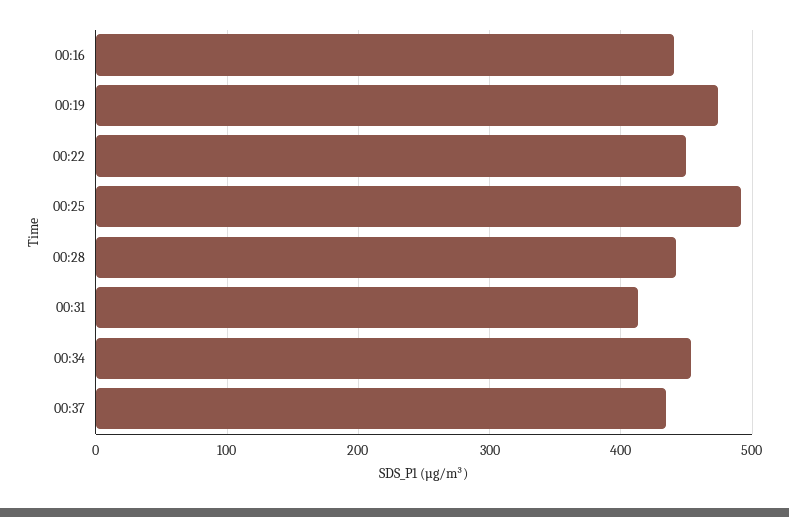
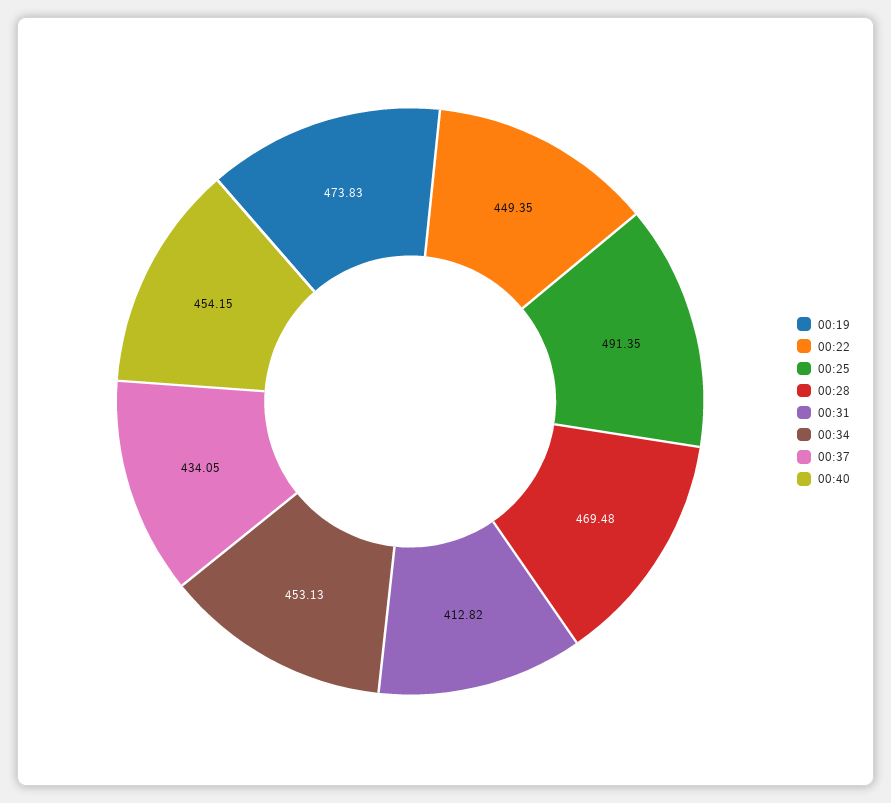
00:16: 440 -> none
00:28: 440 -> 469.48
00:40: none -> 454.15

